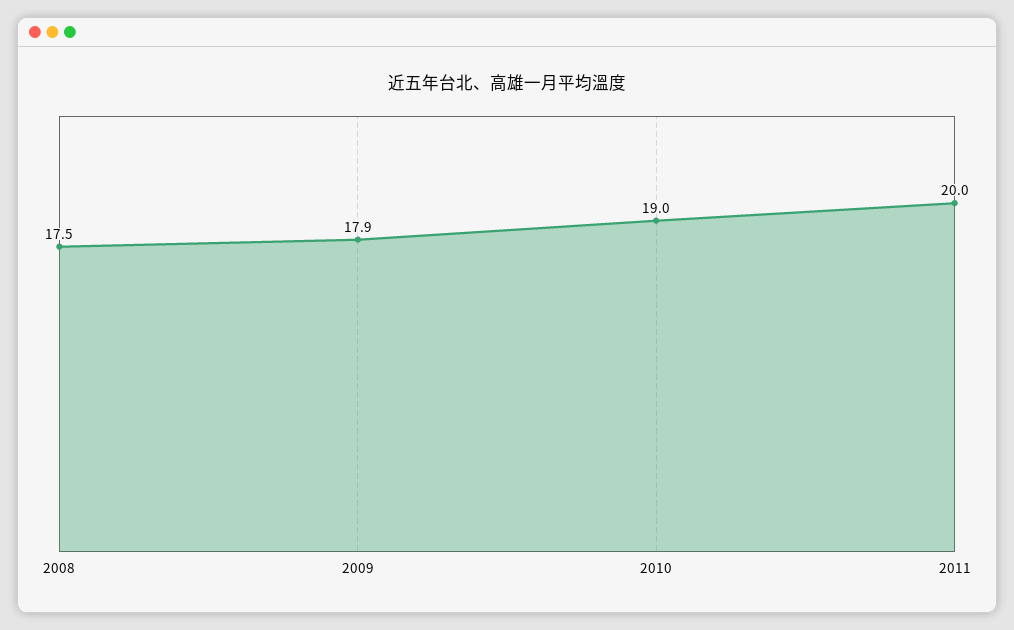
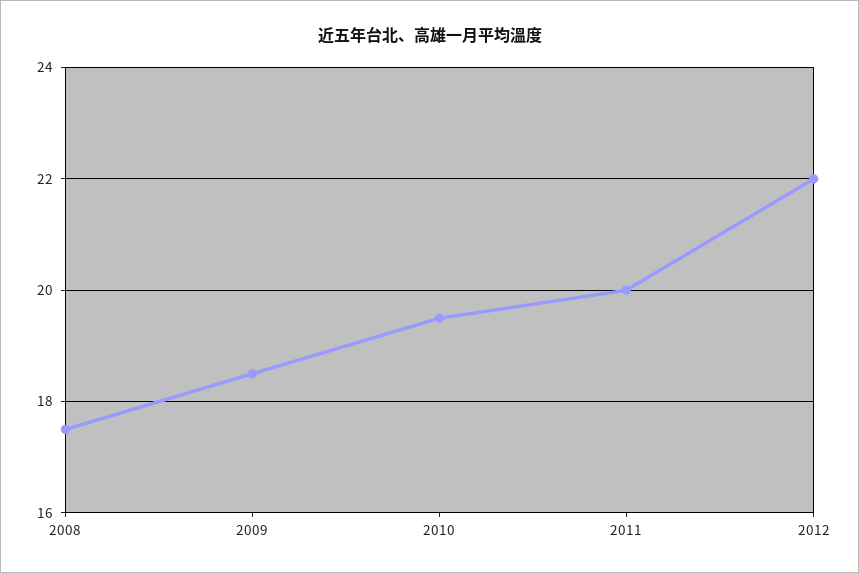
2009: 17.9 -> 18.5
2010: 19 -> 19.5
2012: none -> 22

